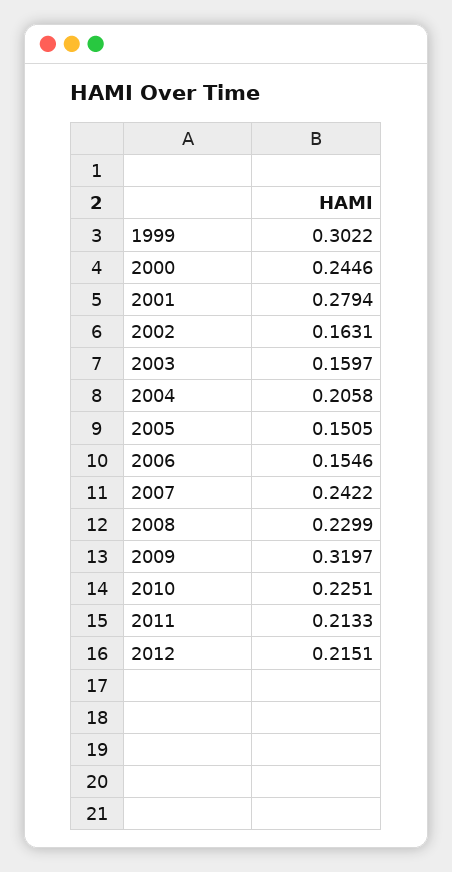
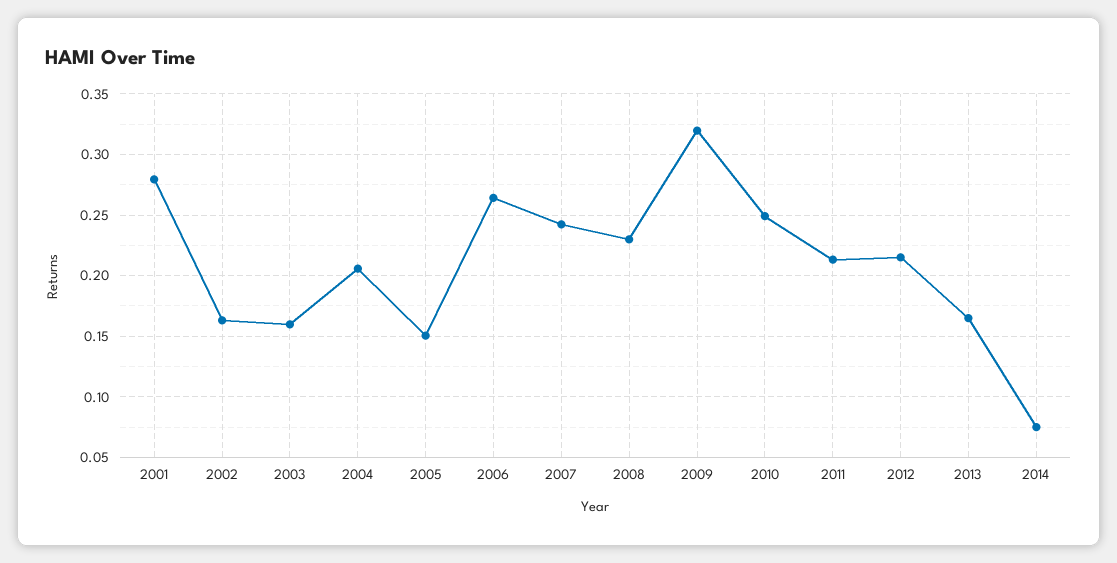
1999: 0.3022 -> none
2000: 0.2446 -> none
2006: 0.1546 -> 0.265
2010: 0.2251 -> 0.25
2013: none -> 0.165
2014: none -> 0.075

